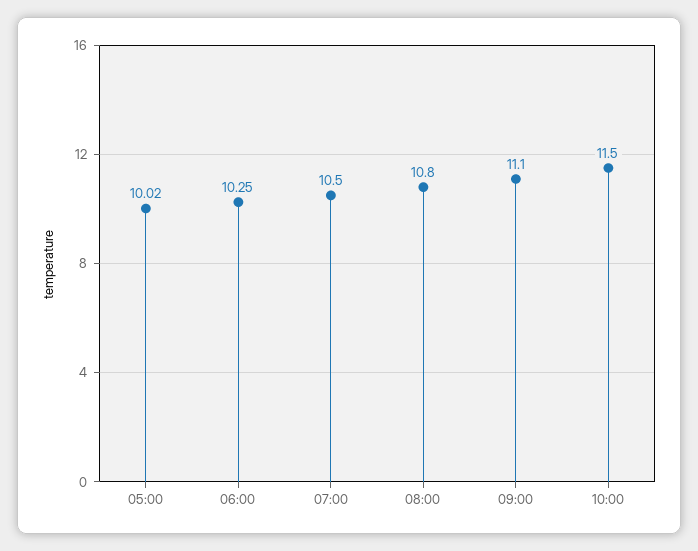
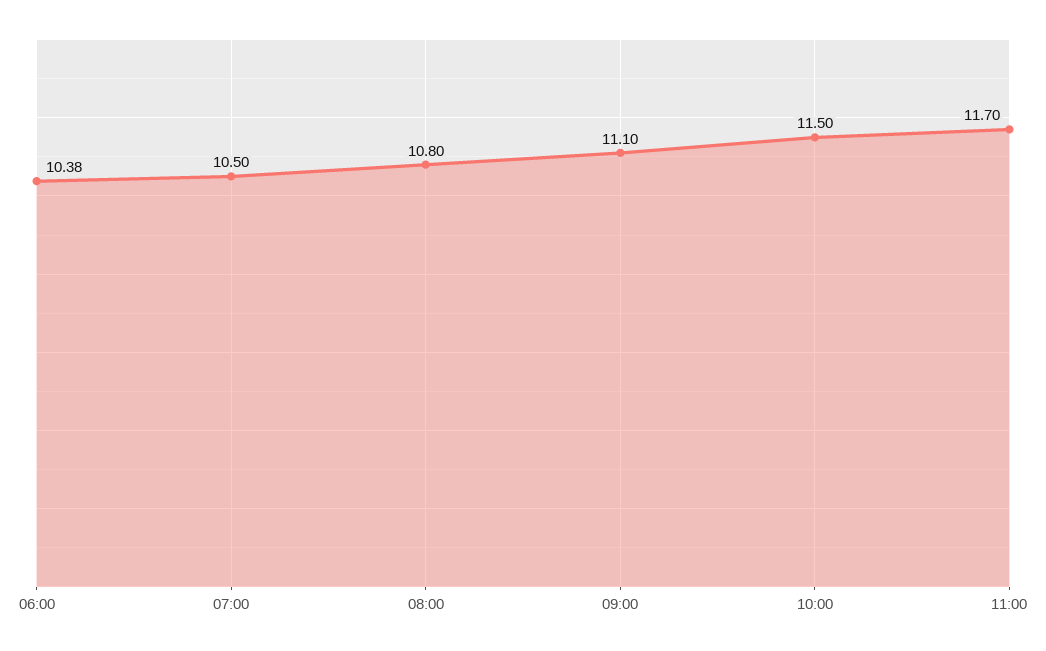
05:00: 10.02 -> none
06:00: 10.25 -> 10.38
11:00: none -> 11.7

